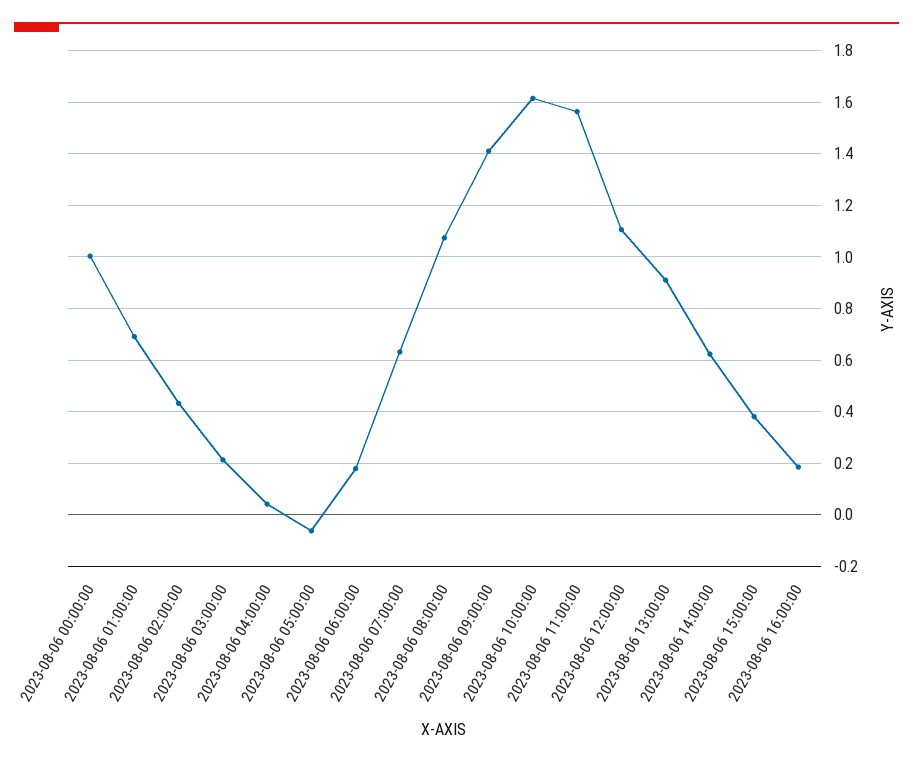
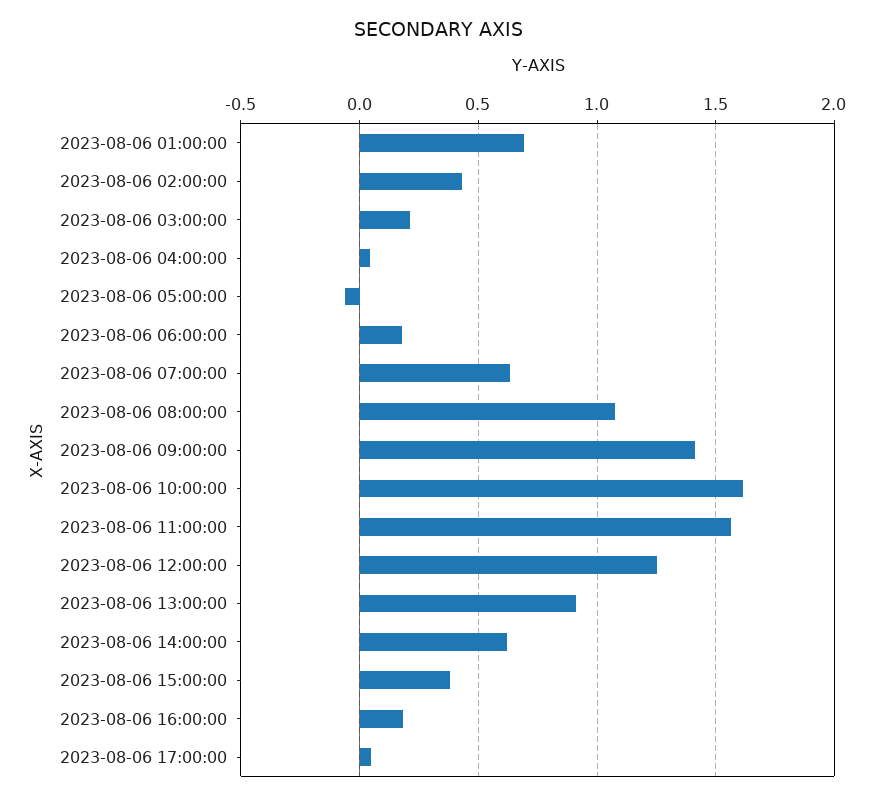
2023-08-06 00:00:00: 1 -> none
2023-08-06 12:00:00: 1.1 -> 1.25
2023-08-06 17:00:00: none -> 0.05

